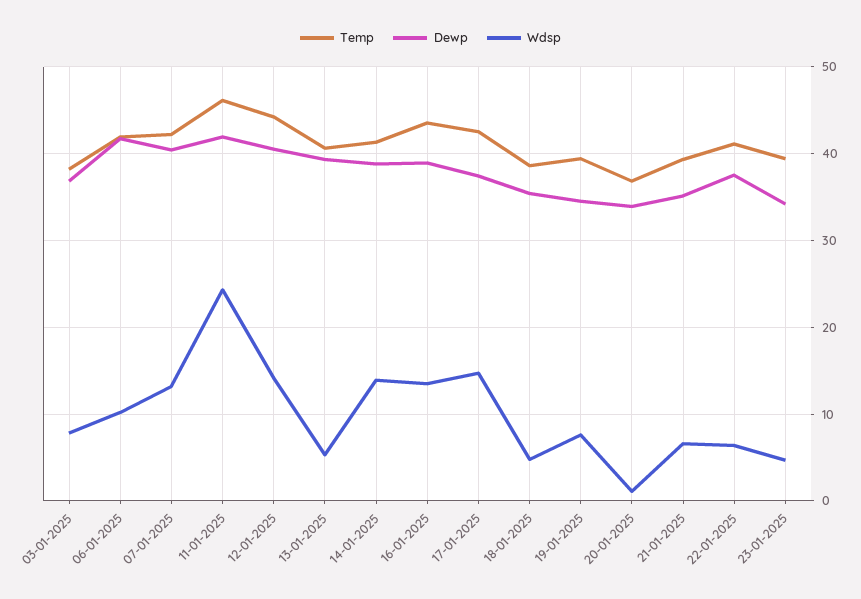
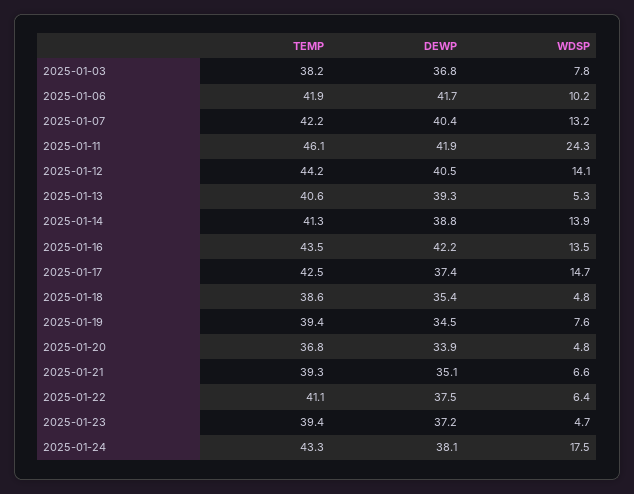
Dewp, 16-01-2025: 39 -> 42.2
Wdsp, 20-01-2025: 1 -> 4.8
Dewp, 23-01-2025: 34 -> 37.2
Temp, 2025-01-24: none -> 43.3
Dewp, 2025-01-24: none -> 38.1
Wdsp, 2025-01-24: none -> 17.5

